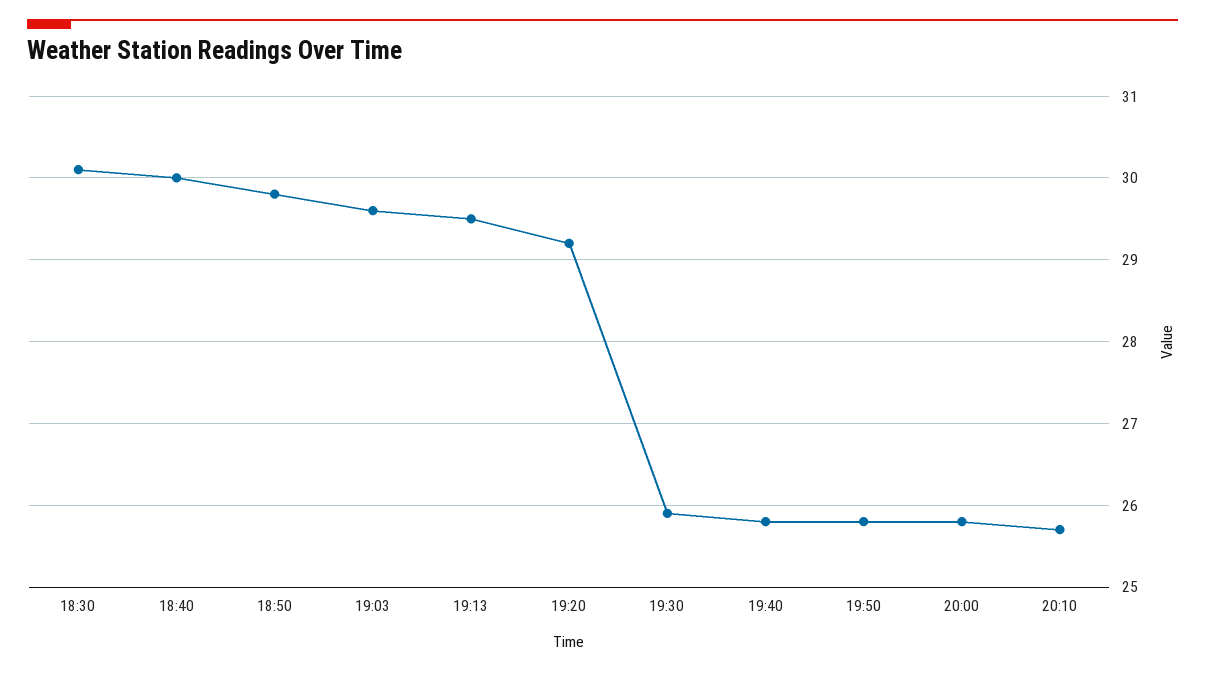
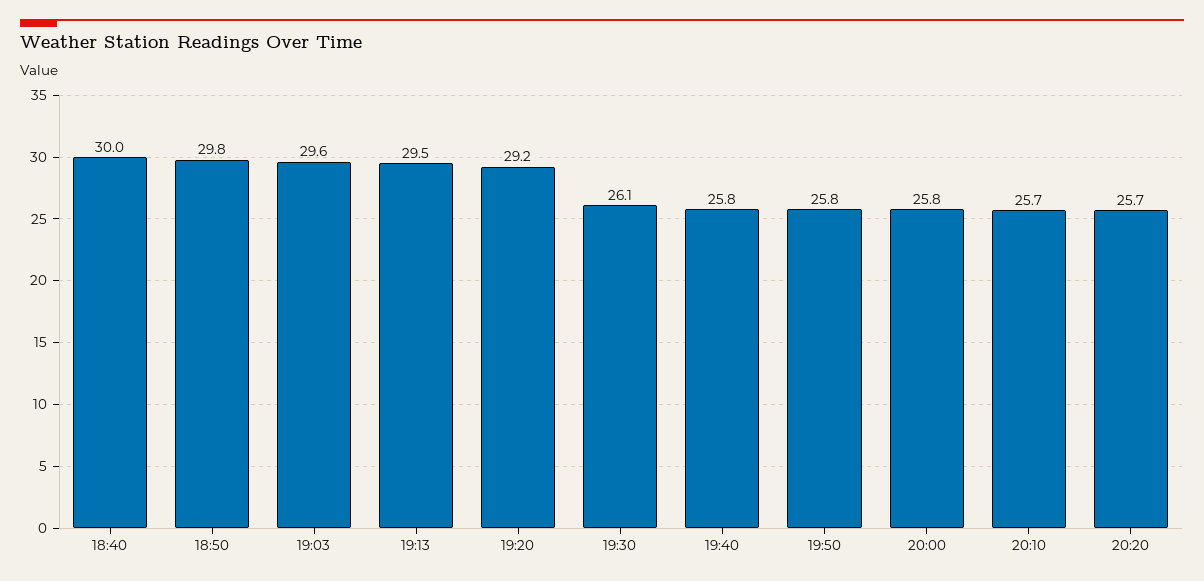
18:30: 30.1 -> none
19:30: 25.9 -> 26.1
20:20: none -> 25.7

